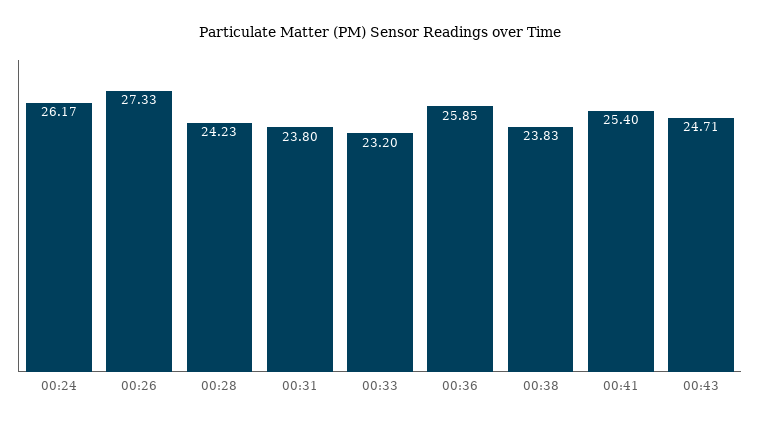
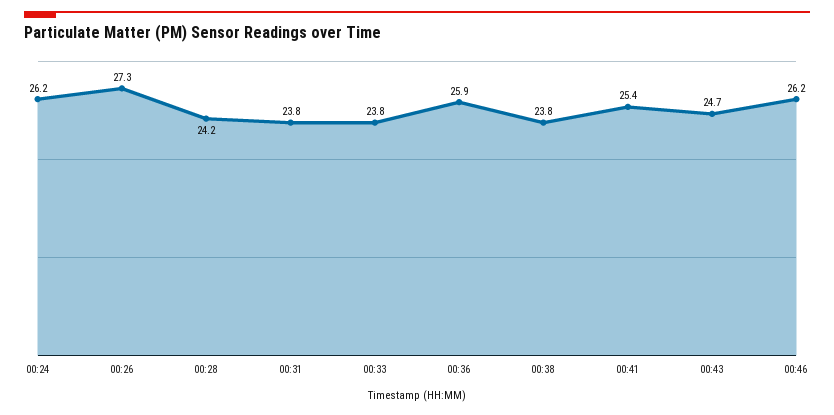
00:33: 23.2 -> 23.8
00:46: none -> 26.2

